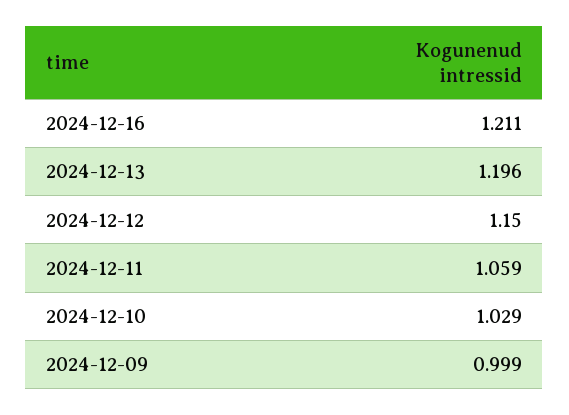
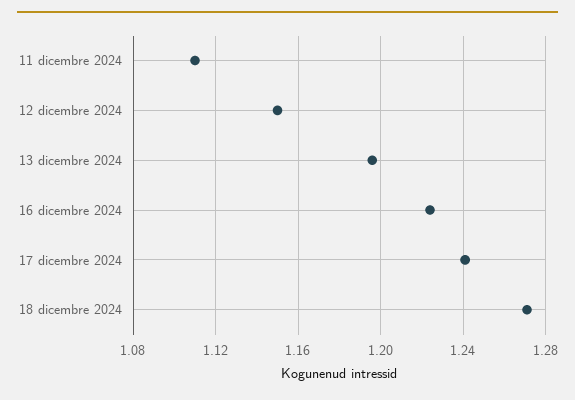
2024-12-16: 1.211 -> 1.225
2024-12-11: 1.059 -> 1.11
2024-12-10: 1.029 -> none
2024-12-09: 0.999 -> none
17 dicembre 2024: none -> 1.24
18 dicembre 2024: none -> 1.27

